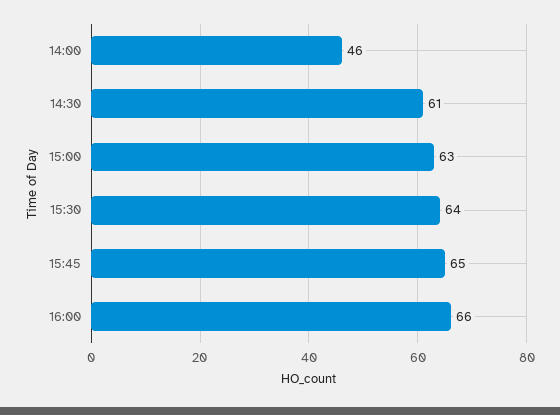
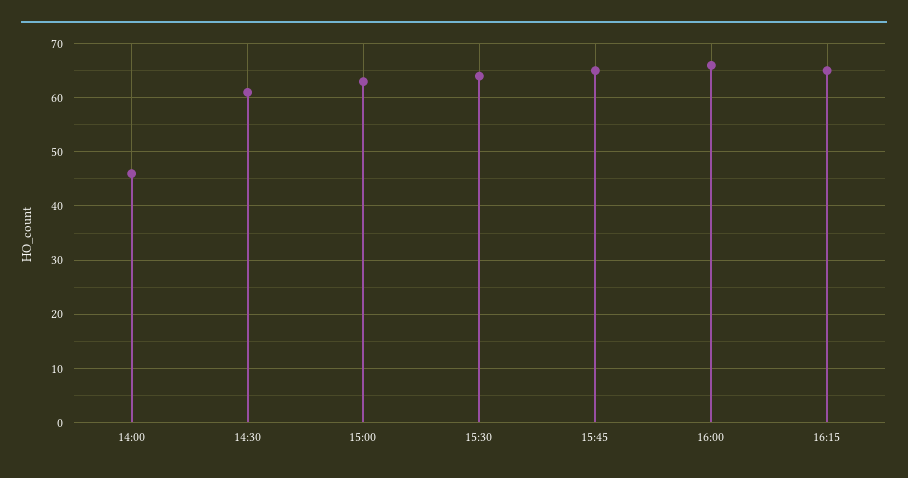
16:15: none -> 65

